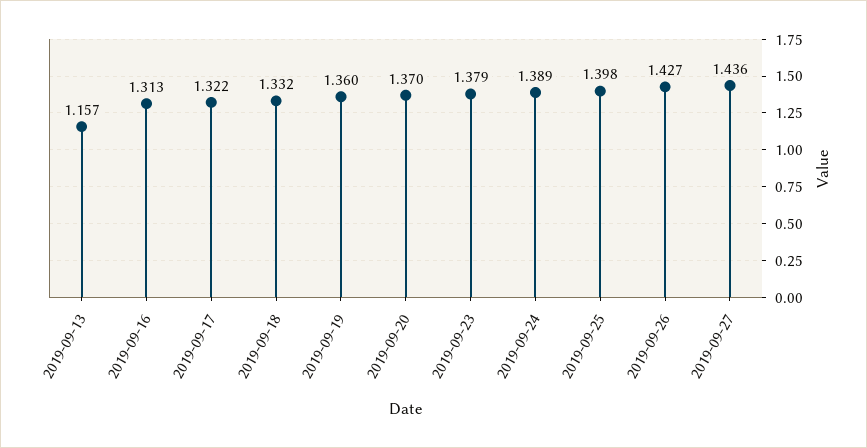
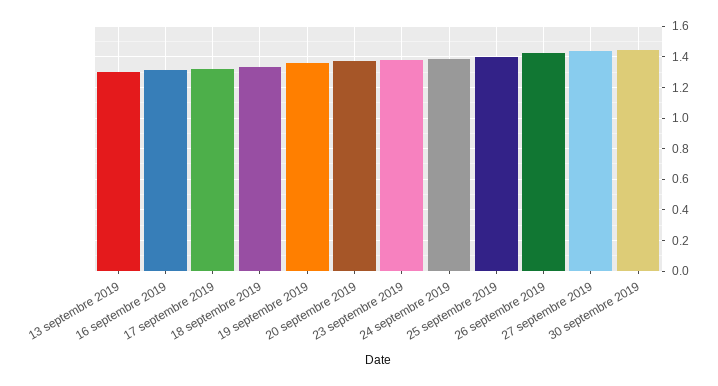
2019-09-13: 1.157 -> 1.3
30 septembre 2019: none -> 1.45

